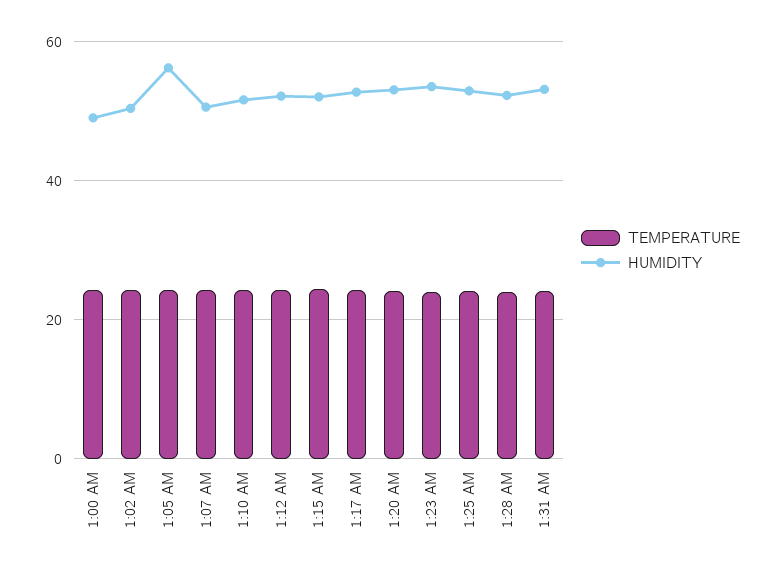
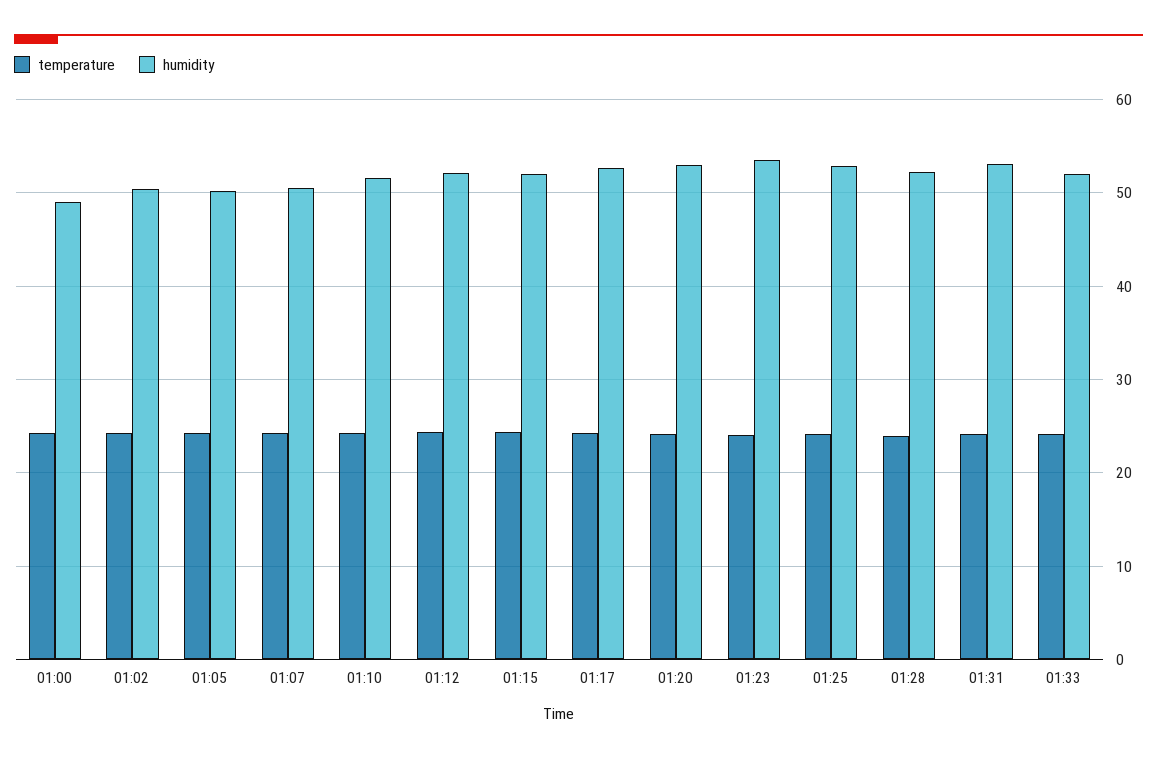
HUMIDITY, 1:05 AM: 56 -> 50
TEMPERATURE, 01:33: none -> 24
HUMIDITY, 01:33: none -> 52

